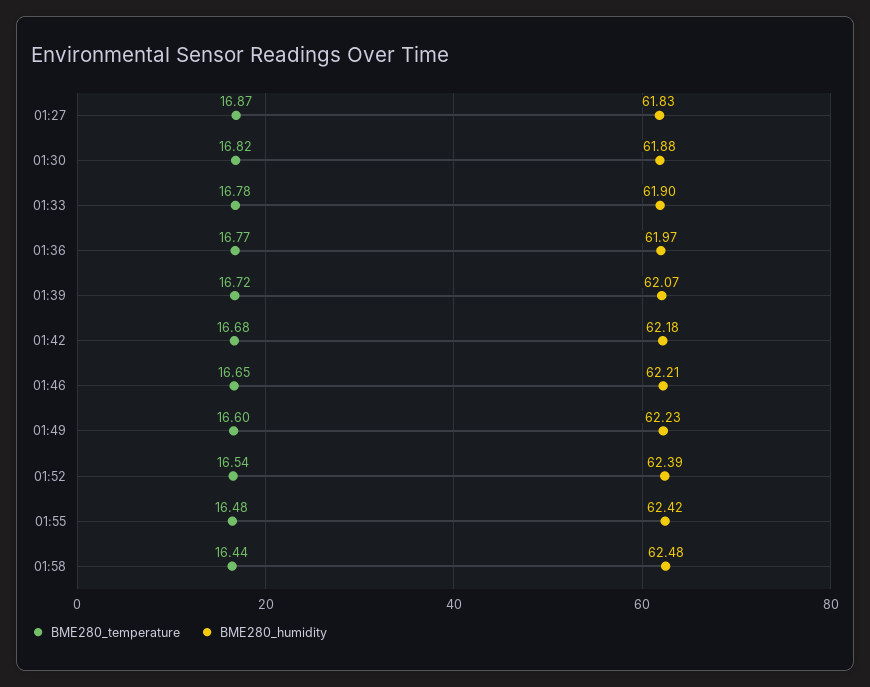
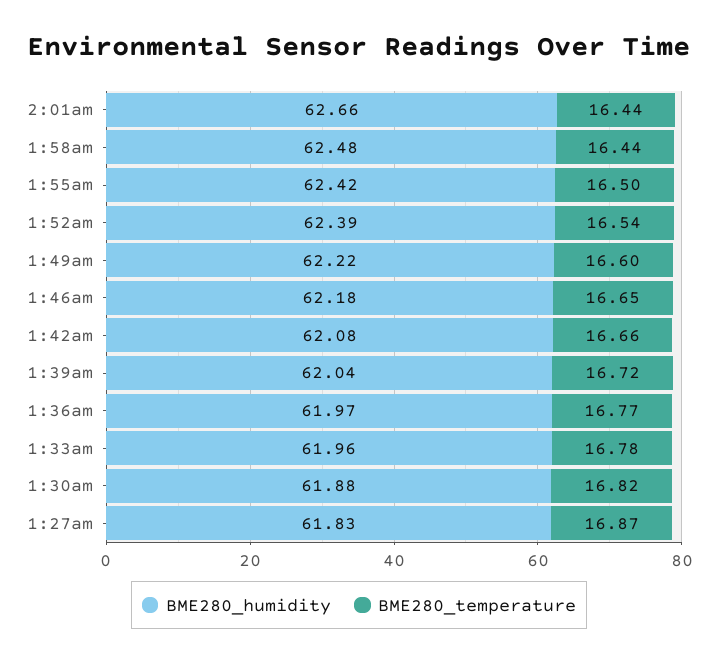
BME280_humidity, 01:33: 61.9 -> 61.96
BME280_humidity, 01:39: 62.07 -> 62.04
BME280_temperature, 01:42: 16.68 -> 16.66
BME280_humidity, 01:42: 62.18 -> 62.08
BME280_humidity, 01:46: 62.21 -> 62.18
BME280_humidity, 01:49: 62.23 -> 62.22
BME280_temperature, 01:55: 16.48 -> 16.5
BME280_humidity, 2:01am: none -> 62.66
BME280_temperature, 2:01am: none -> 16.44

